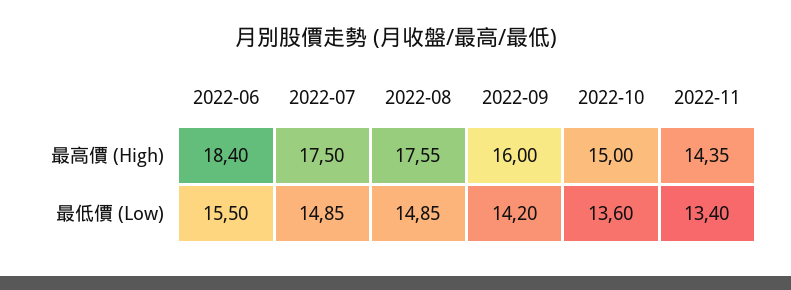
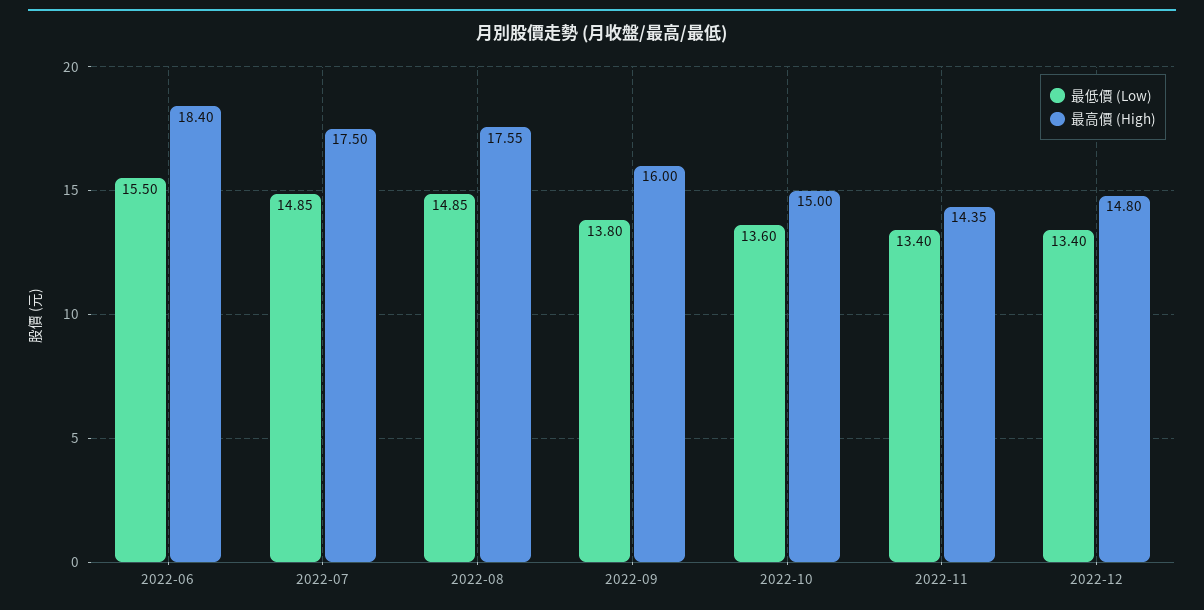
最低價 (Low), 2022-09: 14.2 -> 13.8
最低價 (Low), 2022-12: none -> 13.4
最高價 (High), 2022-12: none -> 14.8

